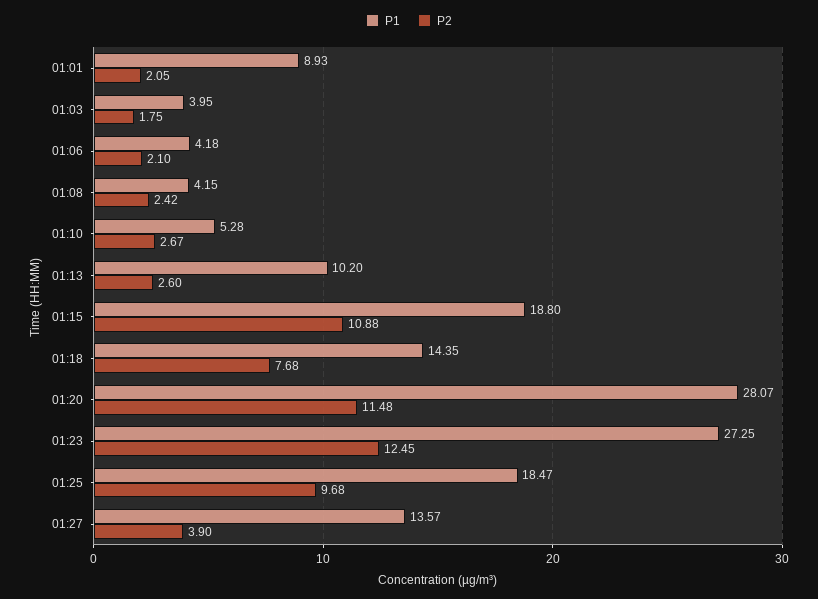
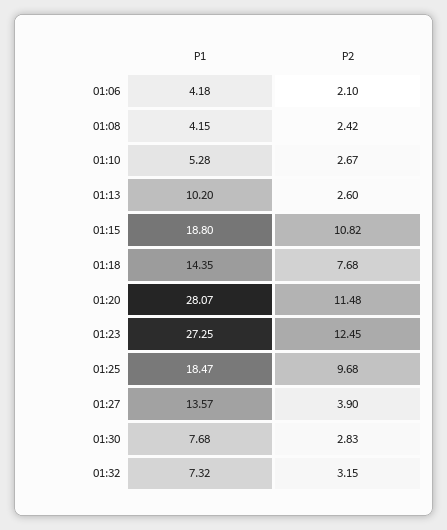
P1, 01:01: 8.93 -> none
P2, 01:01: 2.05 -> none
P1, 01:03: 3.95 -> none
P2, 01:03: 1.75 -> none
P2, 01:15: 10.88 -> 10.82
P1, 01:30: none -> 7.68
P2, 01:30: none -> 2.83
P1, 01:32: none -> 7.32
P2, 01:32: none -> 3.15

